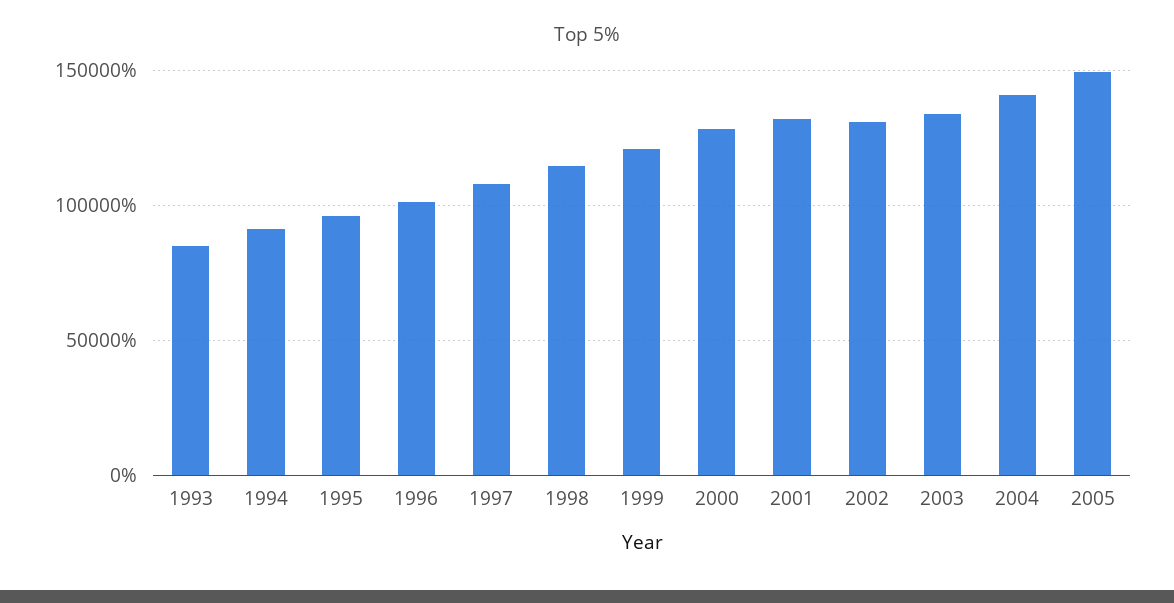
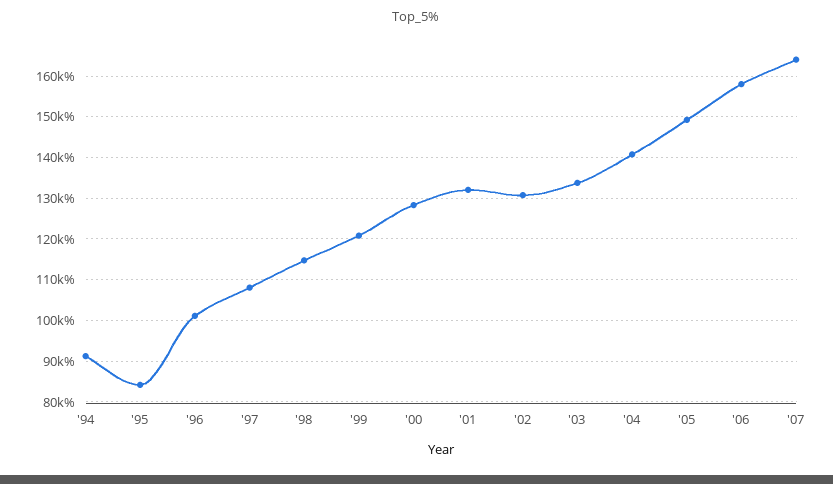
1993: 85000 -> none
1995: 95000 -> 84000
'06: none -> 158000
'07: none -> 164000

